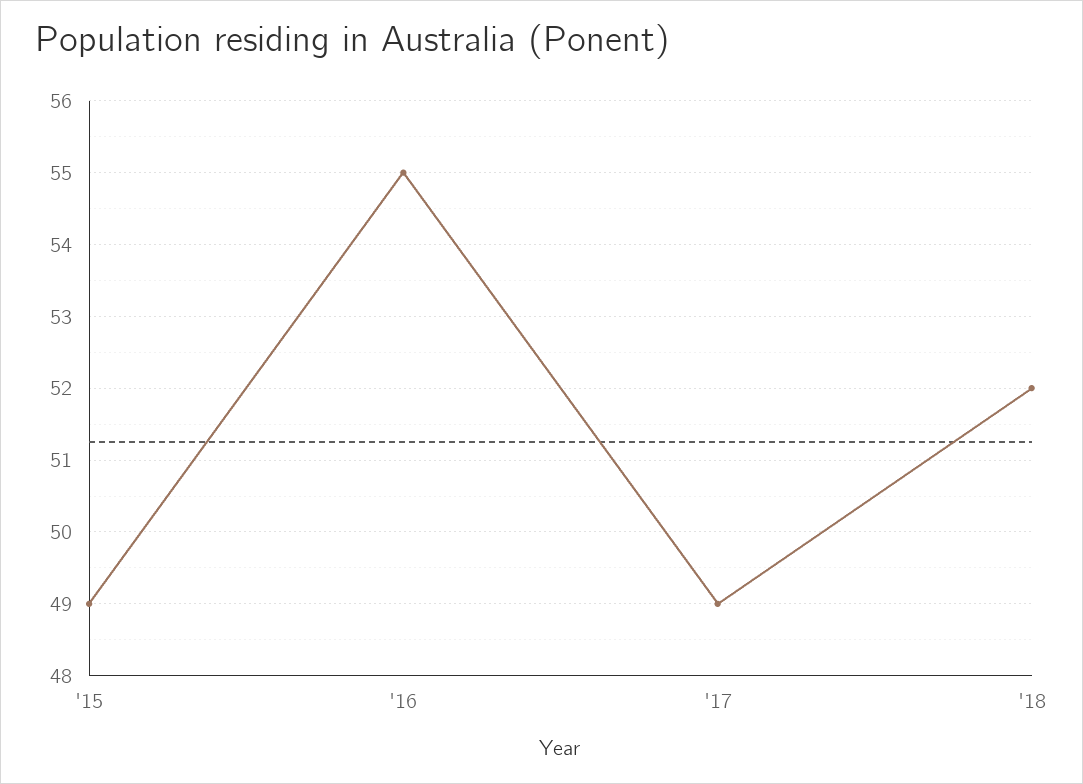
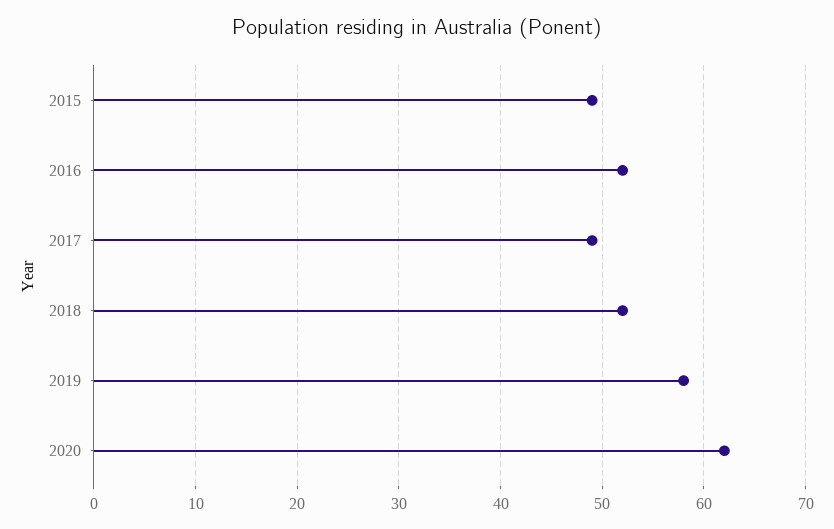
'16: 55 -> 52
2019: none -> 58
2020: none -> 62

